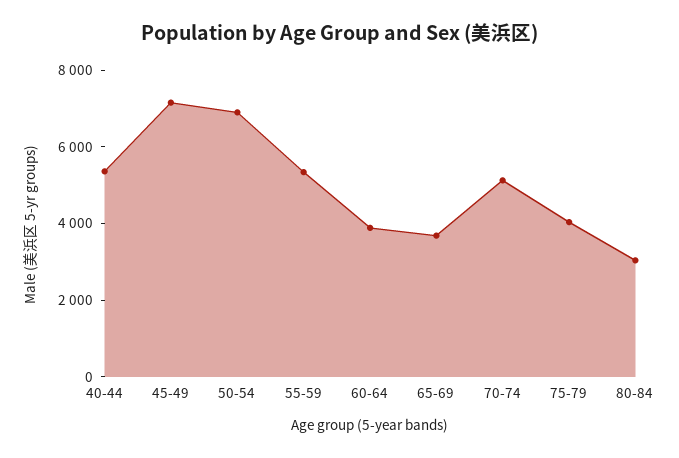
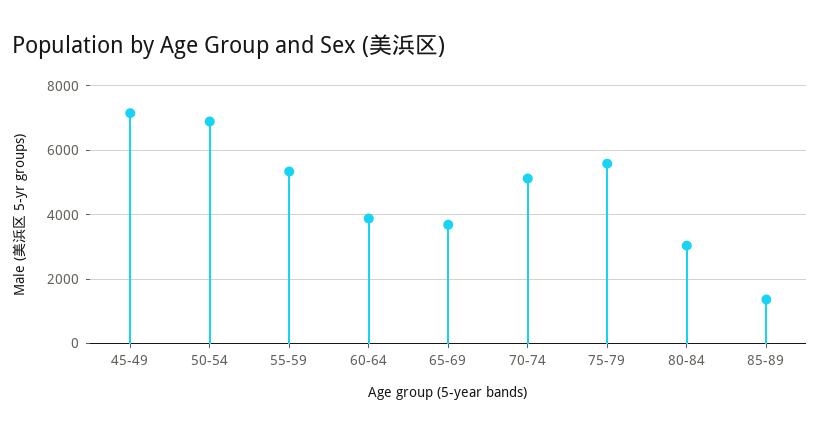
40-44: 5500 -> none
75-79: 4000 -> 5600
85-89: none -> 1400

